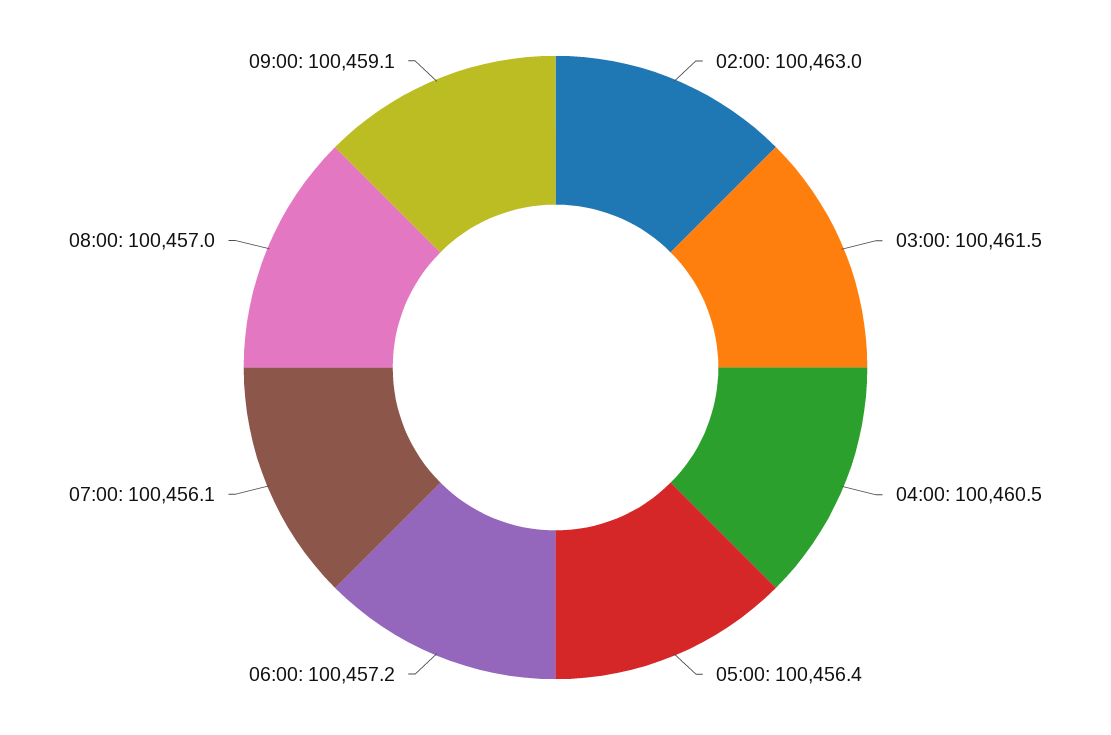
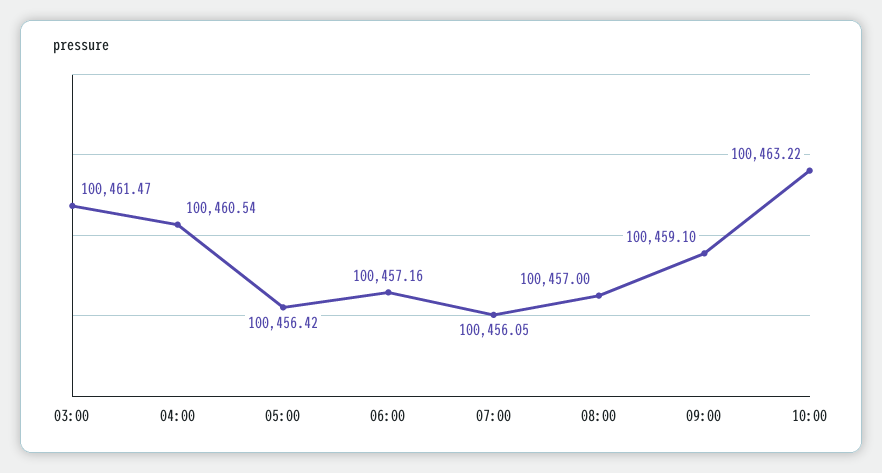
02:00: 100463 -> none
10:00: none -> 100463.22

